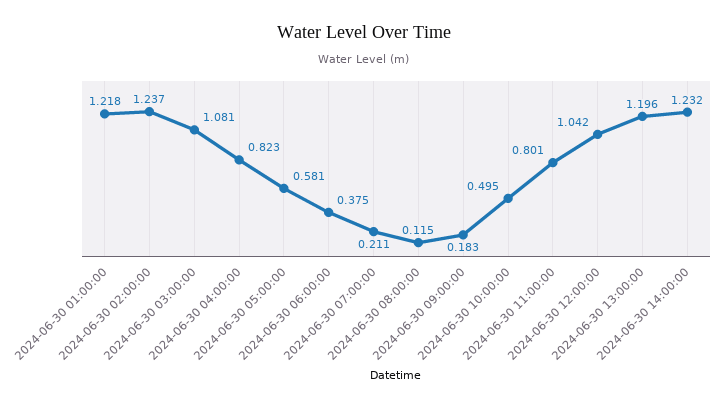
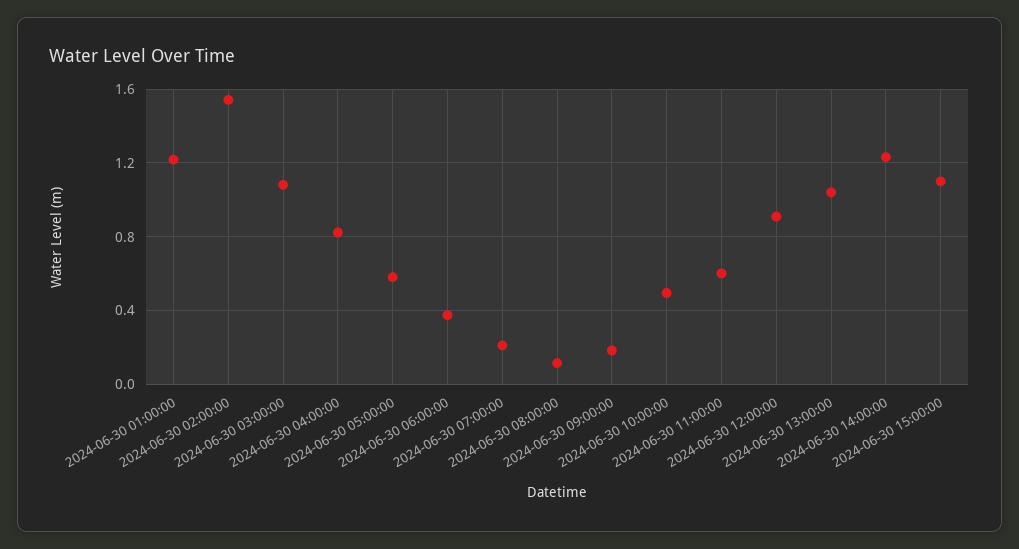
2024-06-30 02:00:00: 1.237 -> 1.55
2024-06-30 11:00:00: 0.801 -> 0.6
2024-06-30 12:00:00: 1.042 -> 0.9
2024-06-30 13:00:00: 1.196 -> 1.05
2024-06-30 15:00:00: none -> 1.1

